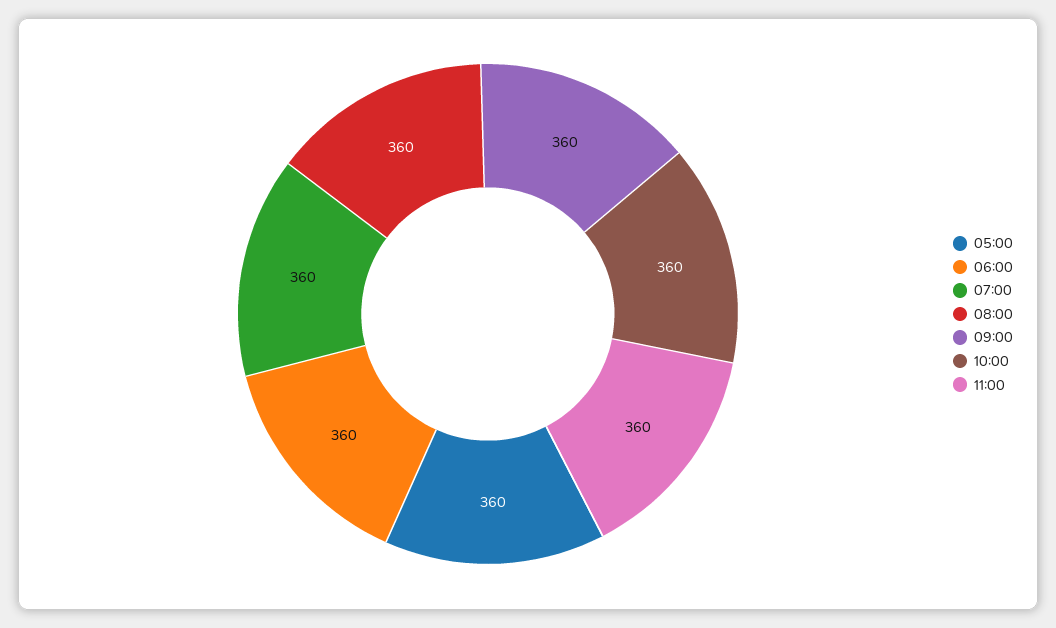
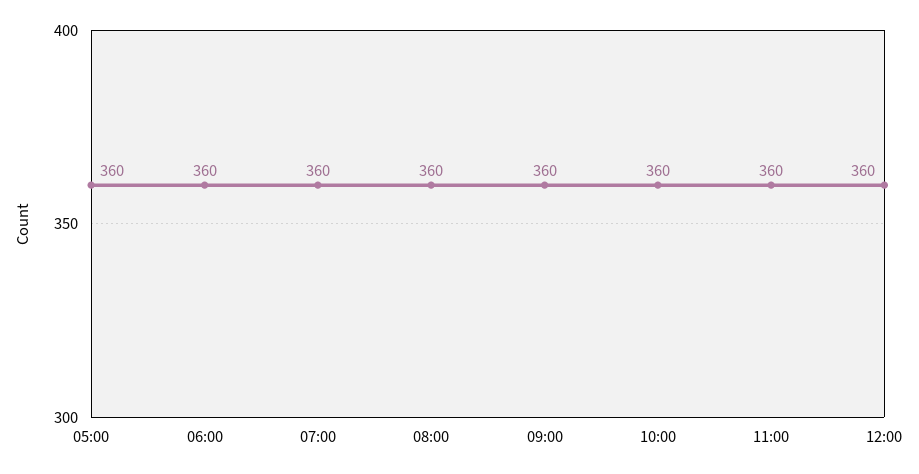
12:00: none -> 360

